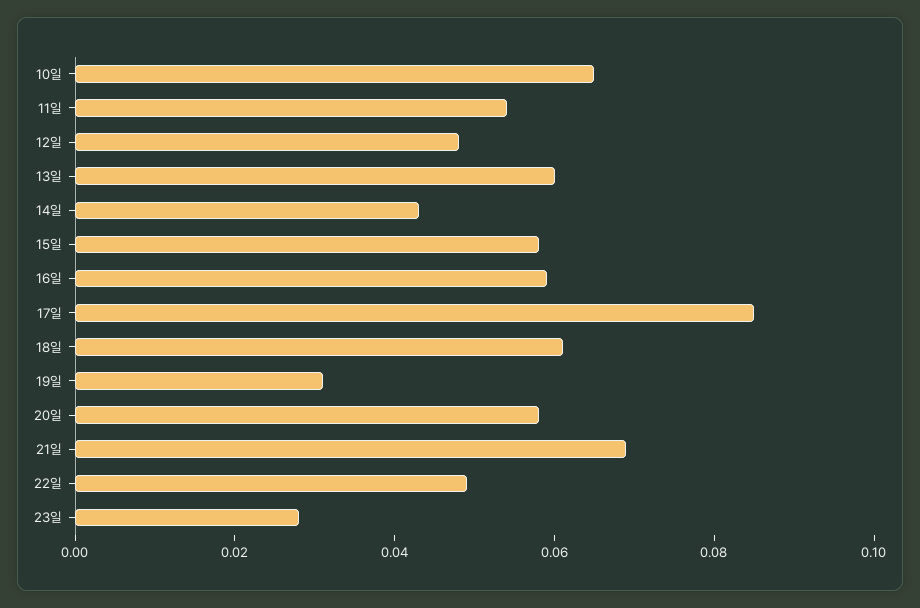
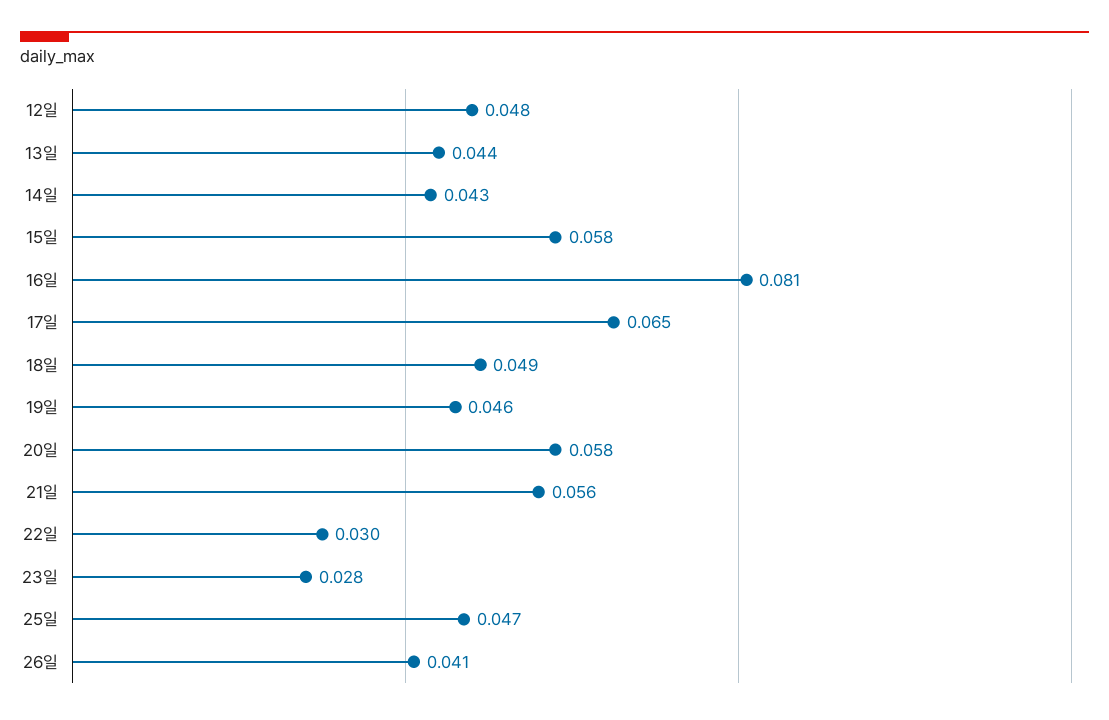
10일: 0.065 -> none
11일: 0.055 -> none
13일: 0.06 -> 0.044
16일: 0.06 -> 0.081
17일: 0.085 -> 0.065
18일: 0.06 -> 0.049
19일: 0.03 -> 0.046
21일: 0.07 -> 0.056
22일: 0.05 -> 0.03
25일: none -> 0.047
26일: none -> 0.041

